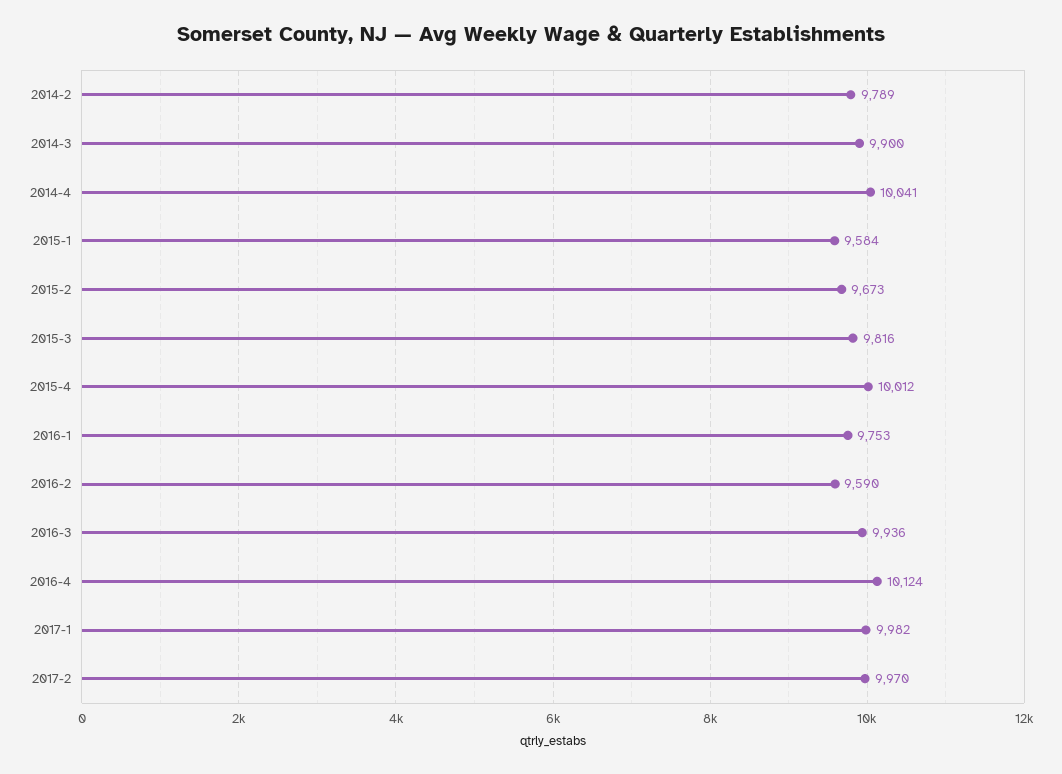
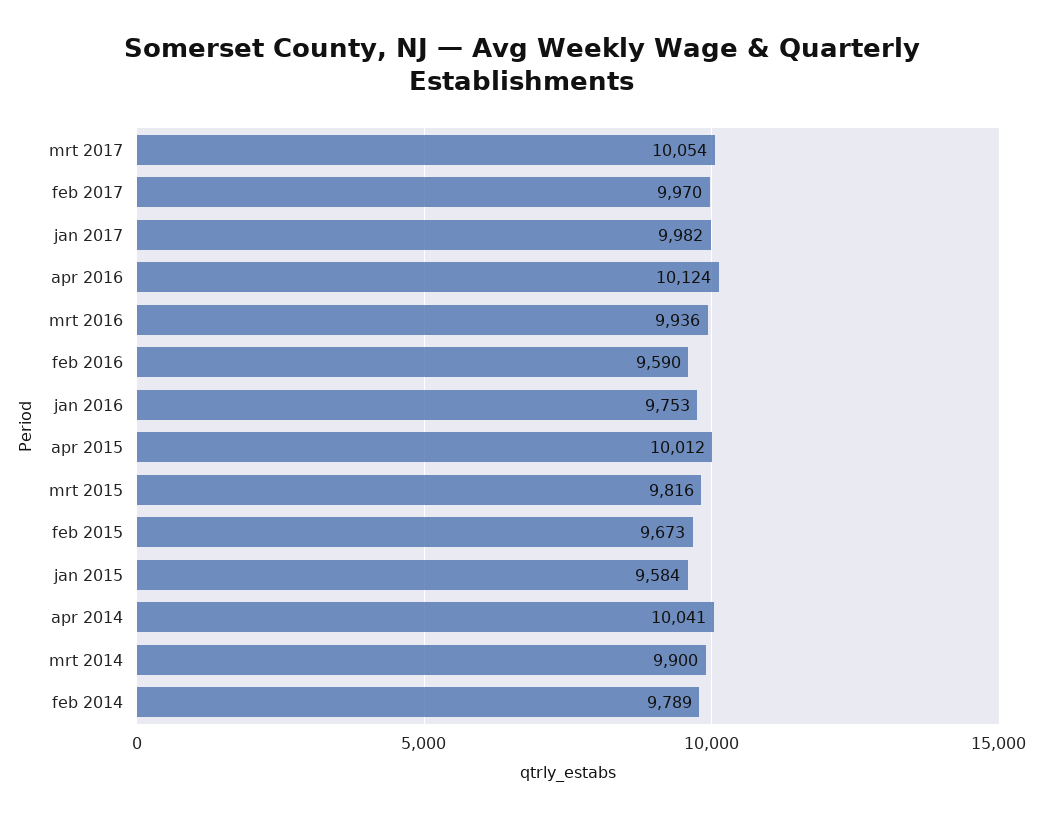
mrt 2017: none -> 10054

